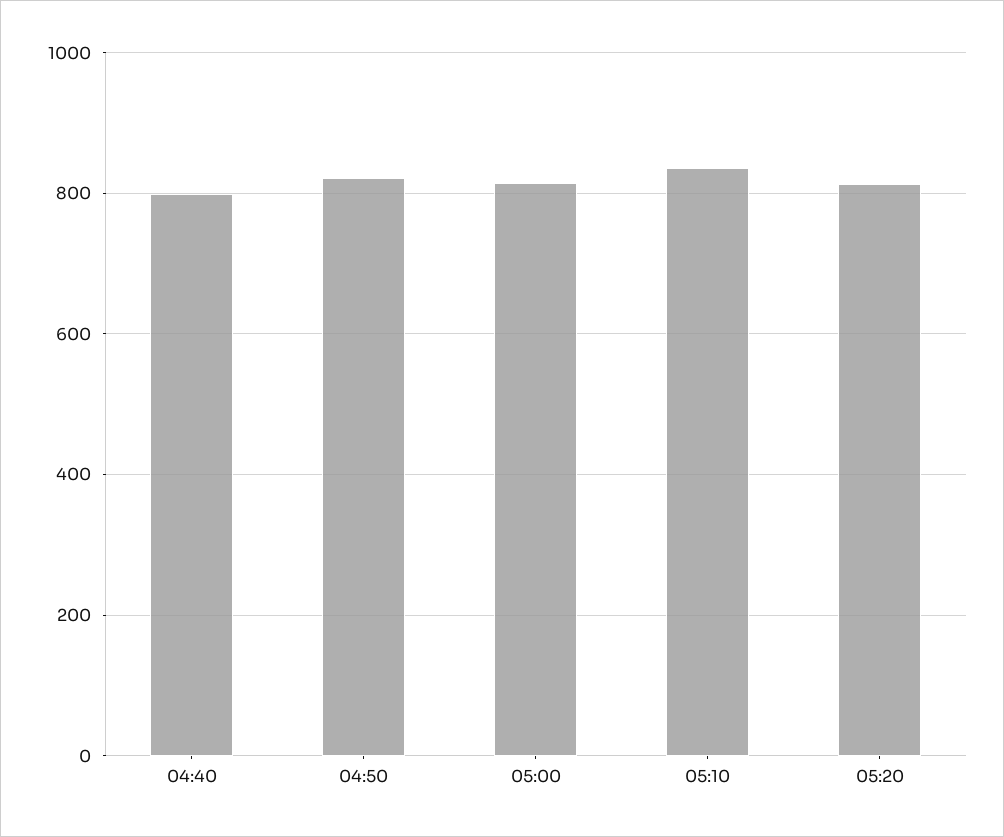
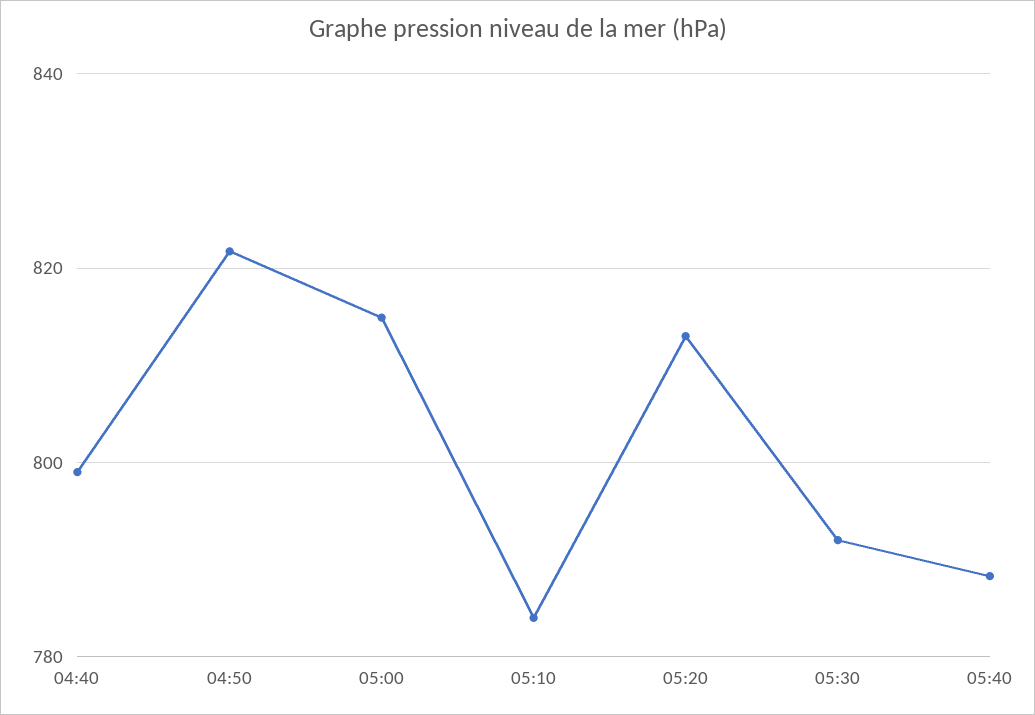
05:10: 840 -> 784
05:30: none -> 792
05:40: none -> 788

